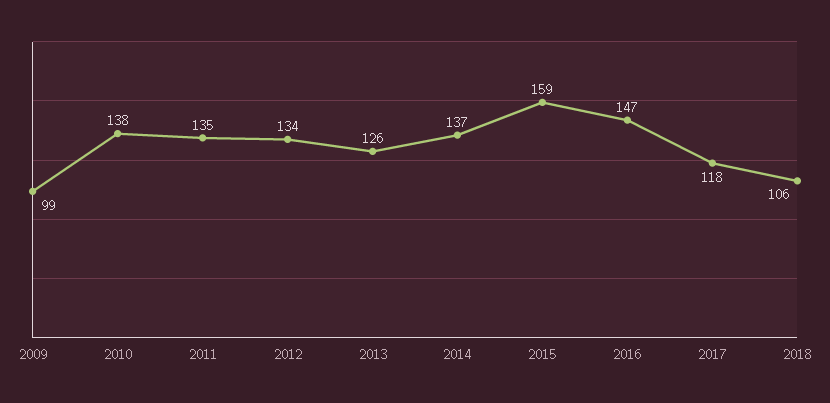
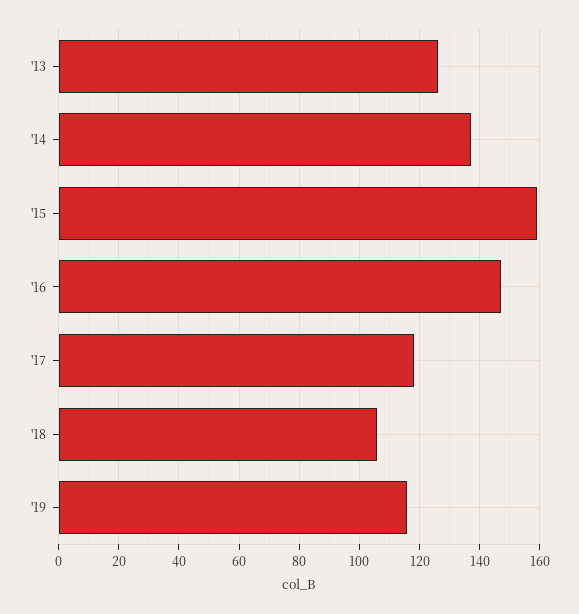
2009: 99 -> none
2010: 138 -> none
2011: 135 -> none
2012: 134 -> none
'19: none -> 115

